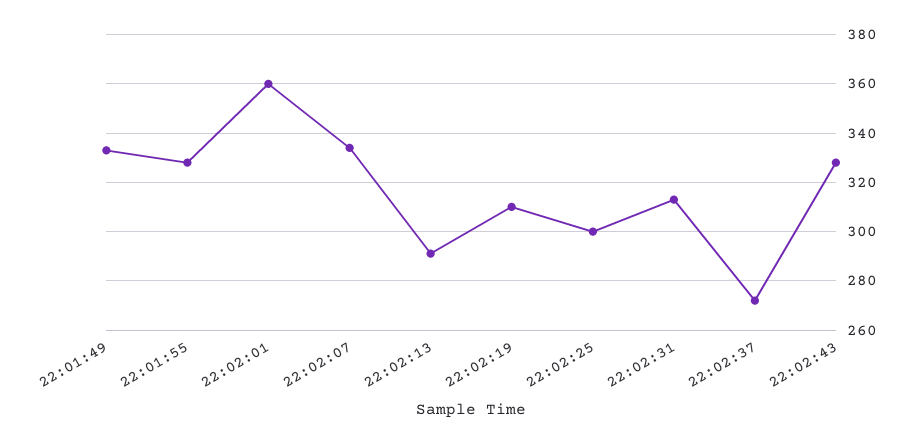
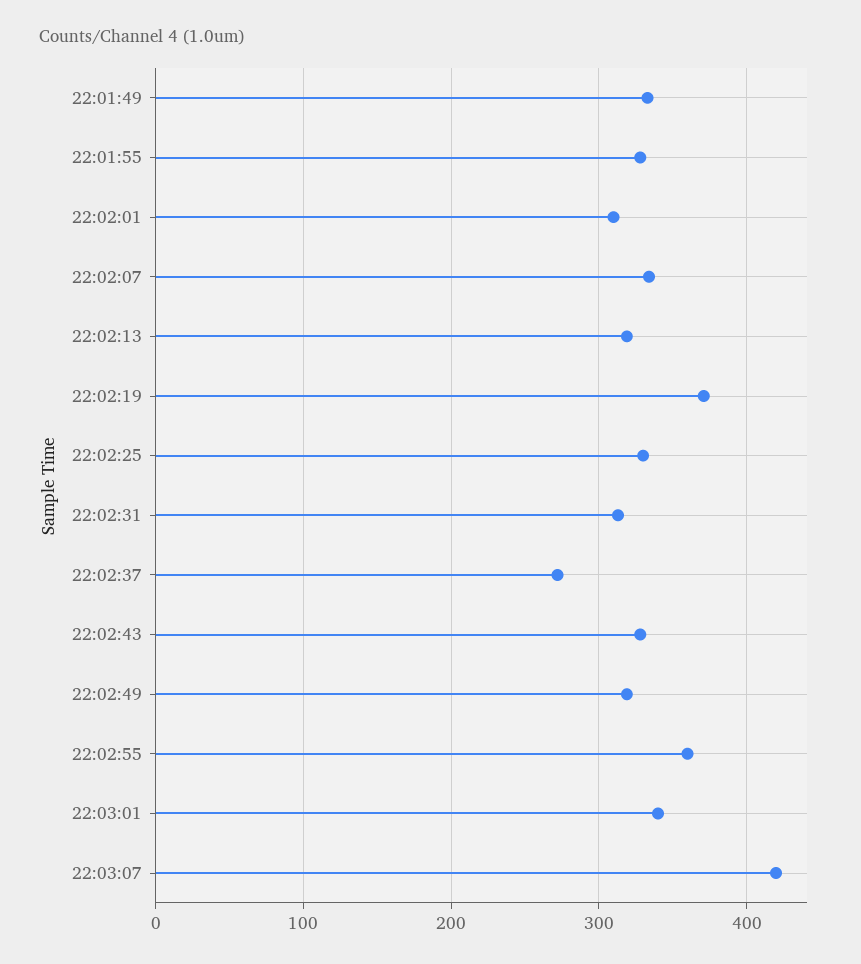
22:02:01: 360 -> 310
22:02:13: 290 -> 320
22:02:19: 310 -> 370
22:02:25: 300 -> 330
22:02:49: none -> 320
22:02:55: none -> 360
22:03:01: none -> 340
22:03:07: none -> 420

